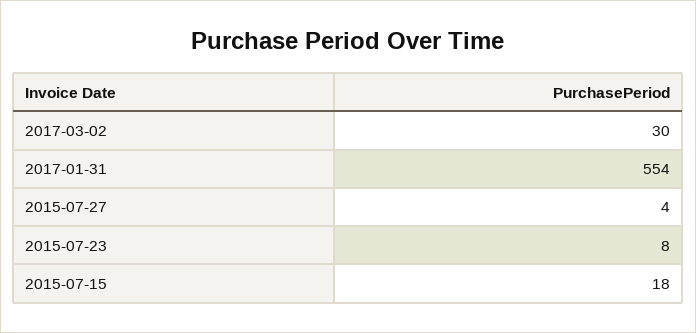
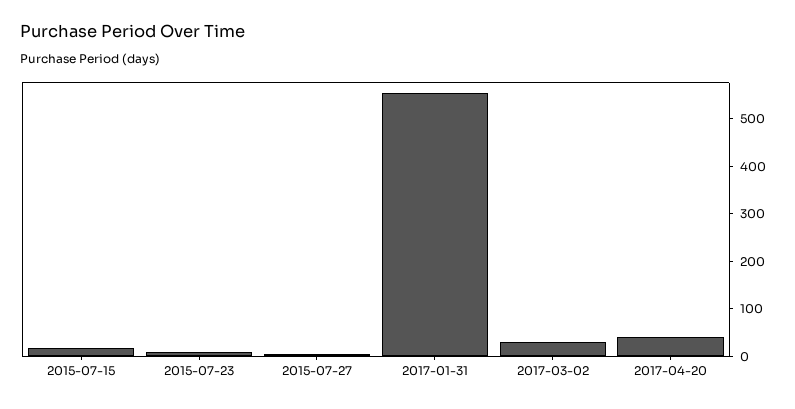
2017-04-20: none -> 40

